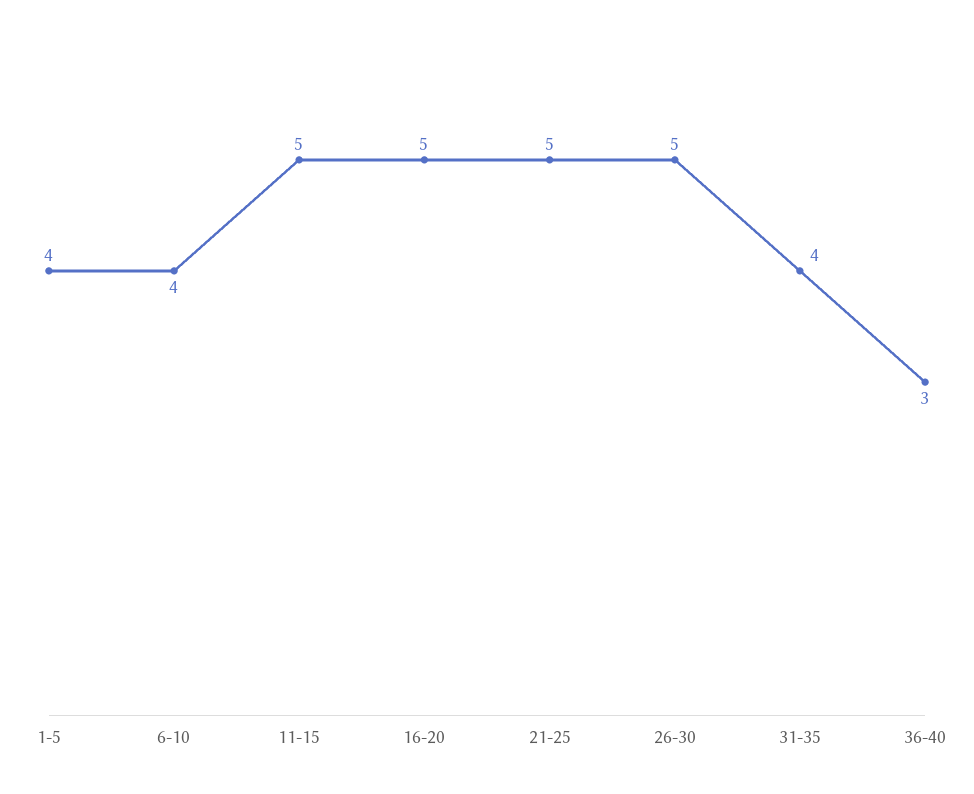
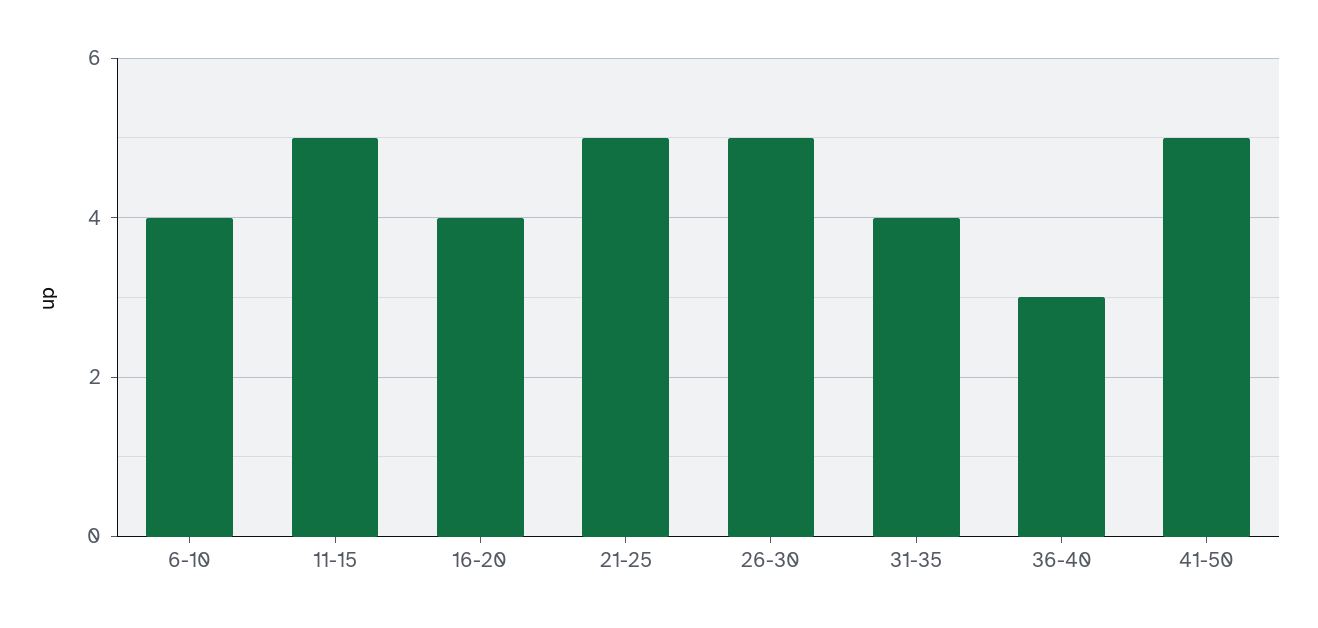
1-5: 4 -> none
16-20: 5 -> 4
41-50: none -> 5

